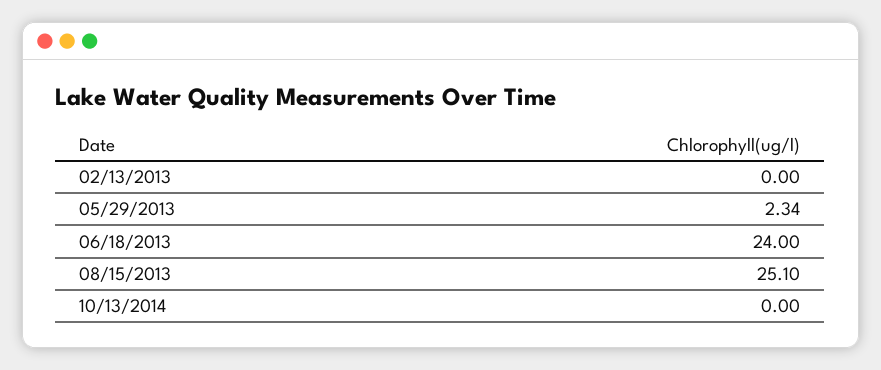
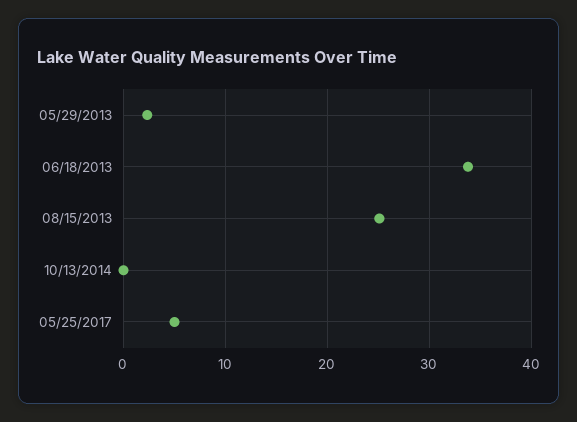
02/13/2013: 0 -> none
06/18/2013: 24 -> 34
05/25/2017: none -> 5

